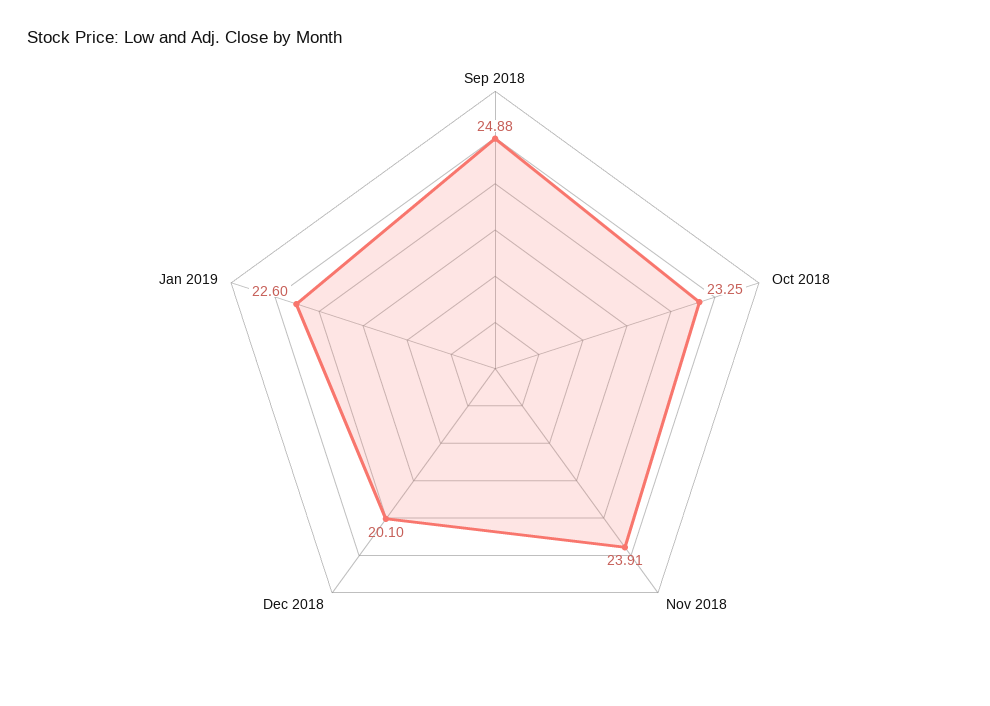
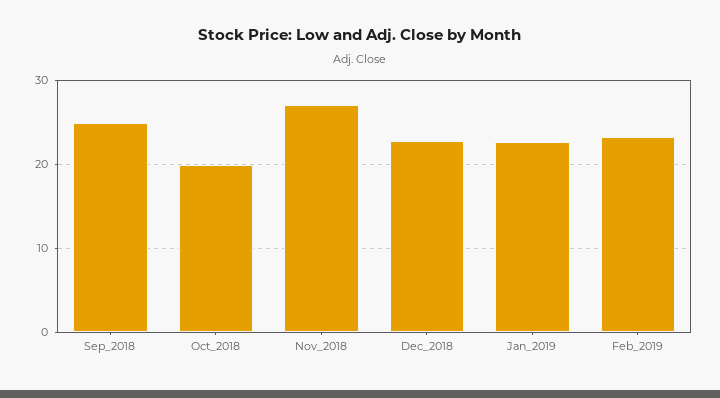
Oct 2018: 23.25 -> 20
Nov 2018: 23.91 -> 27
Dec 2018: 20.1 -> 23
Feb_2019: none -> 23

